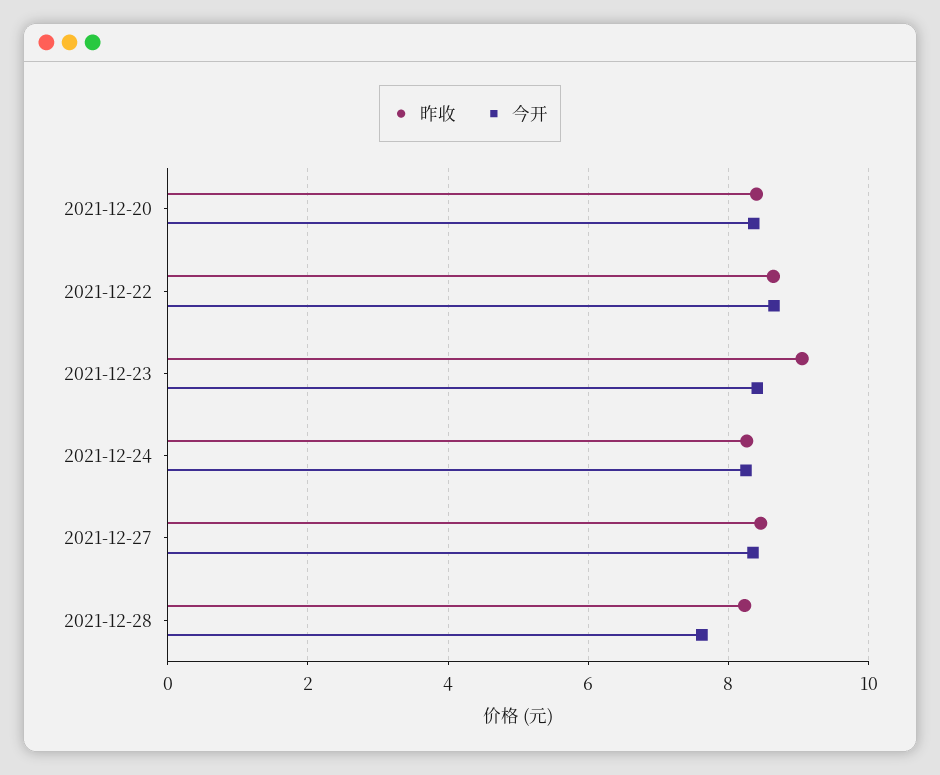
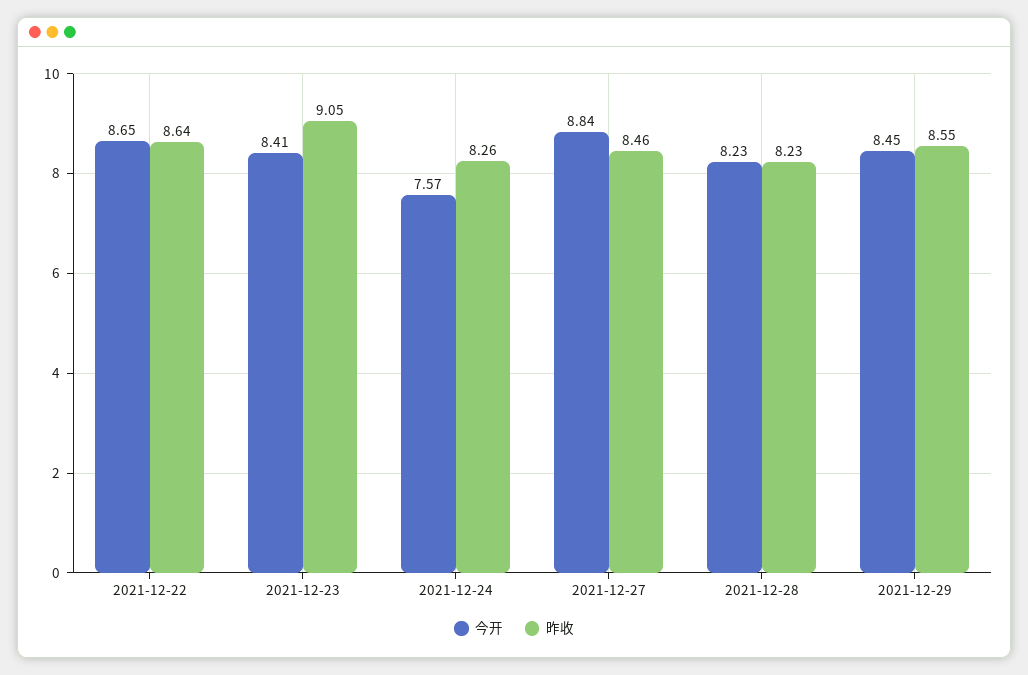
昨收, 2021-12-20: 8.4 -> none
今开, 2021-12-20: 8.4 -> none
今开, 2021-12-24: 8.2 -> 7.57
今开, 2021-12-27: 8.4 -> 8.84
今开, 2021-12-28: 7.6 -> 8.23
今开, 2021-12-29: none -> 8.45
昨收, 2021-12-29: none -> 8.55

